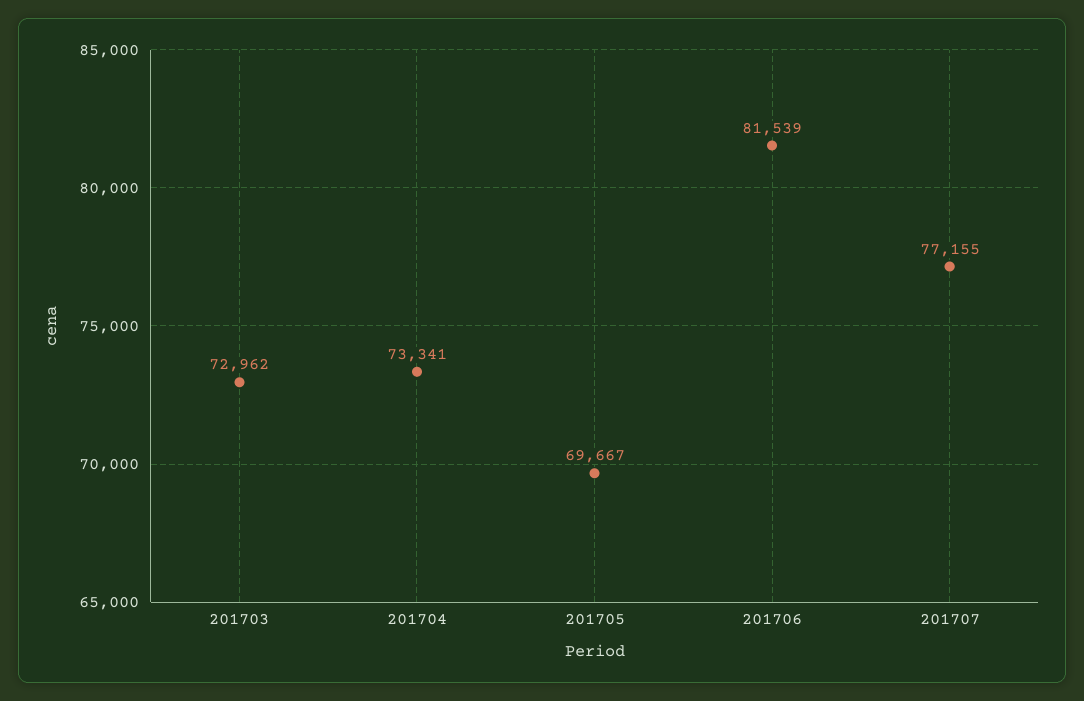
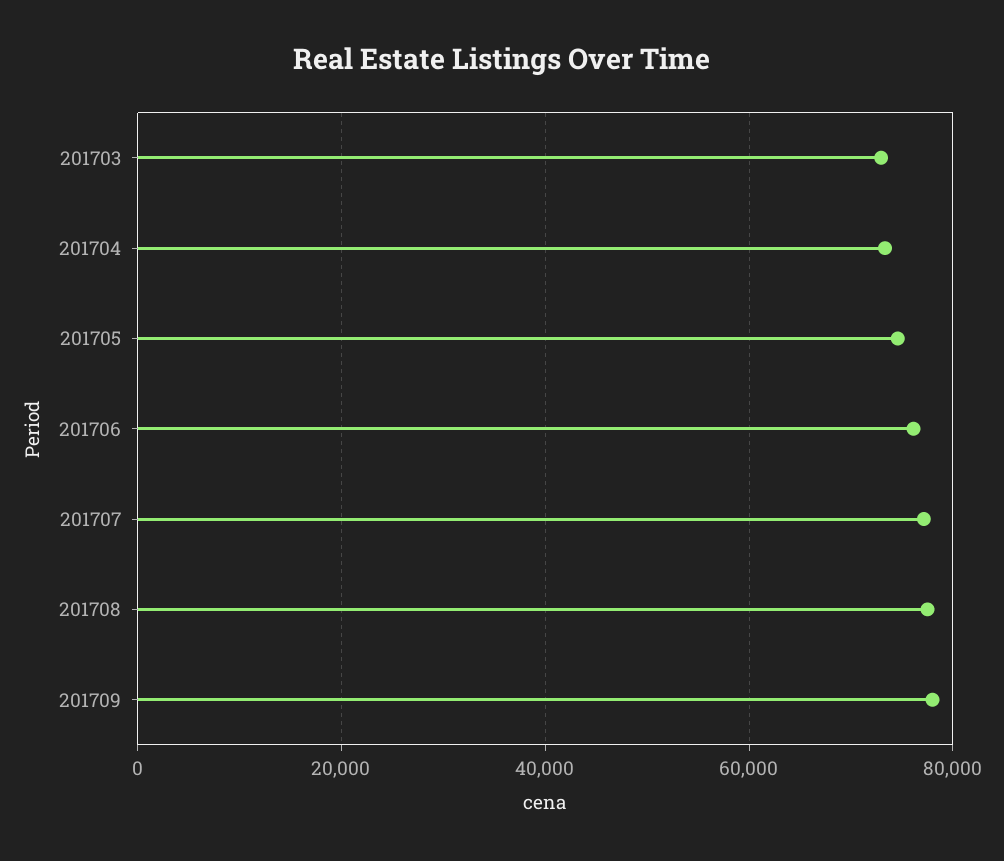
201705: 69667 -> 74000
201706: 81539 -> 76000
201708: none -> 78000
201709: none -> 78000

